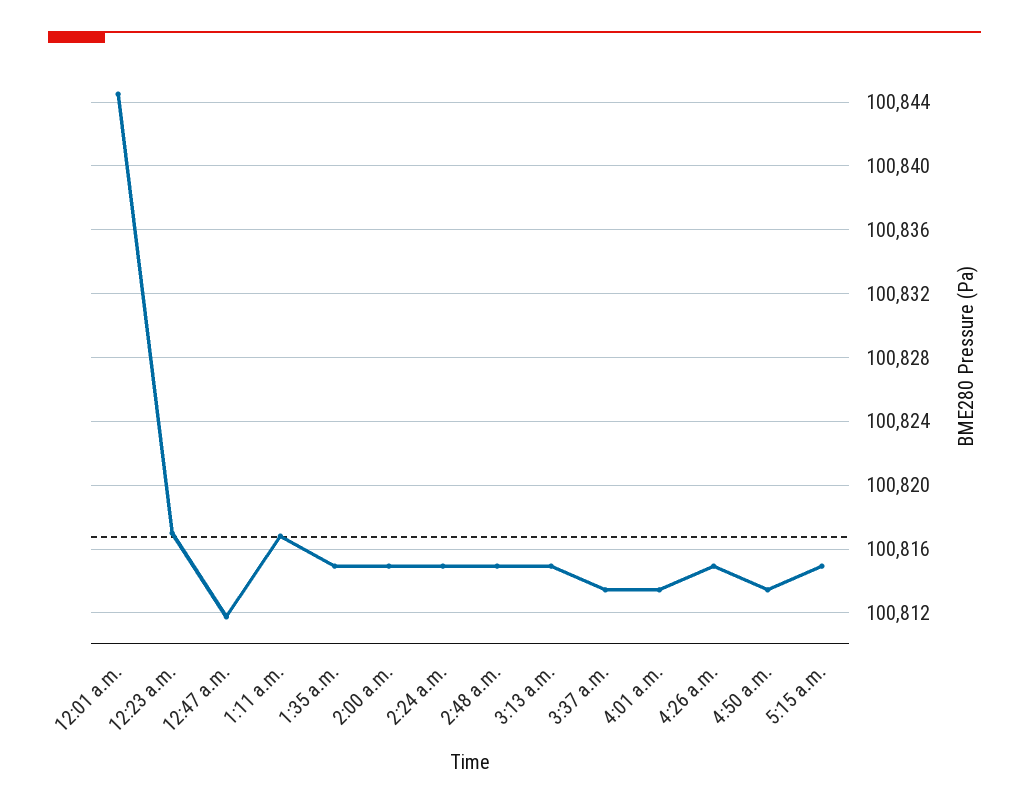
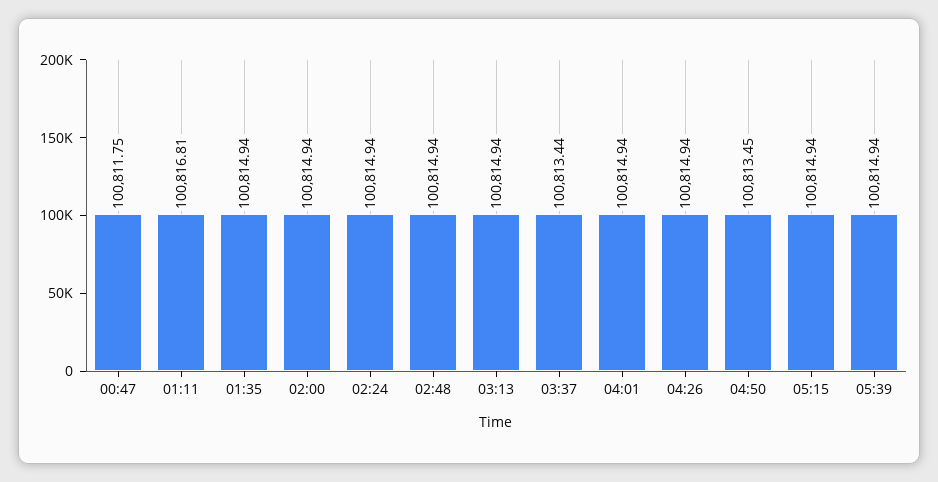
12:01 a.m.: 100844.5 -> none
12:23 a.m.: 100817 -> none
4:01 a.m.: 100813.5 -> 100814.94
05:39: none -> 100814.94

